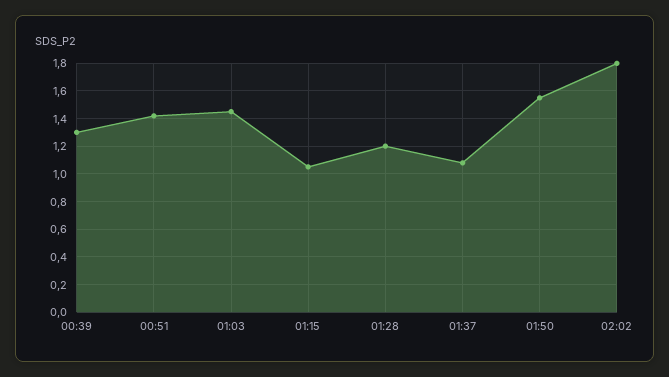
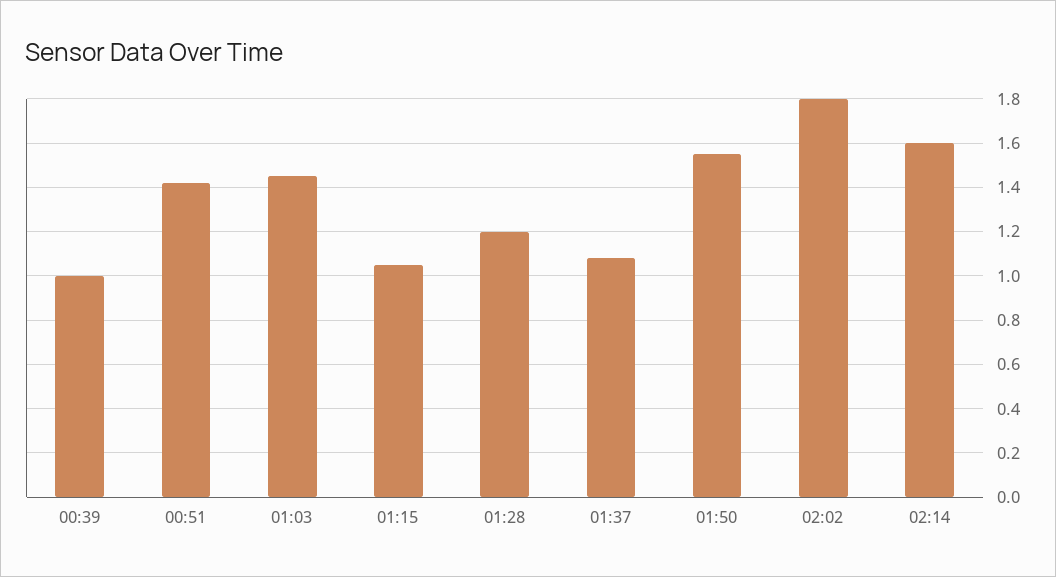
00:39: 1.3 -> 1
02:14: none -> 1.6

